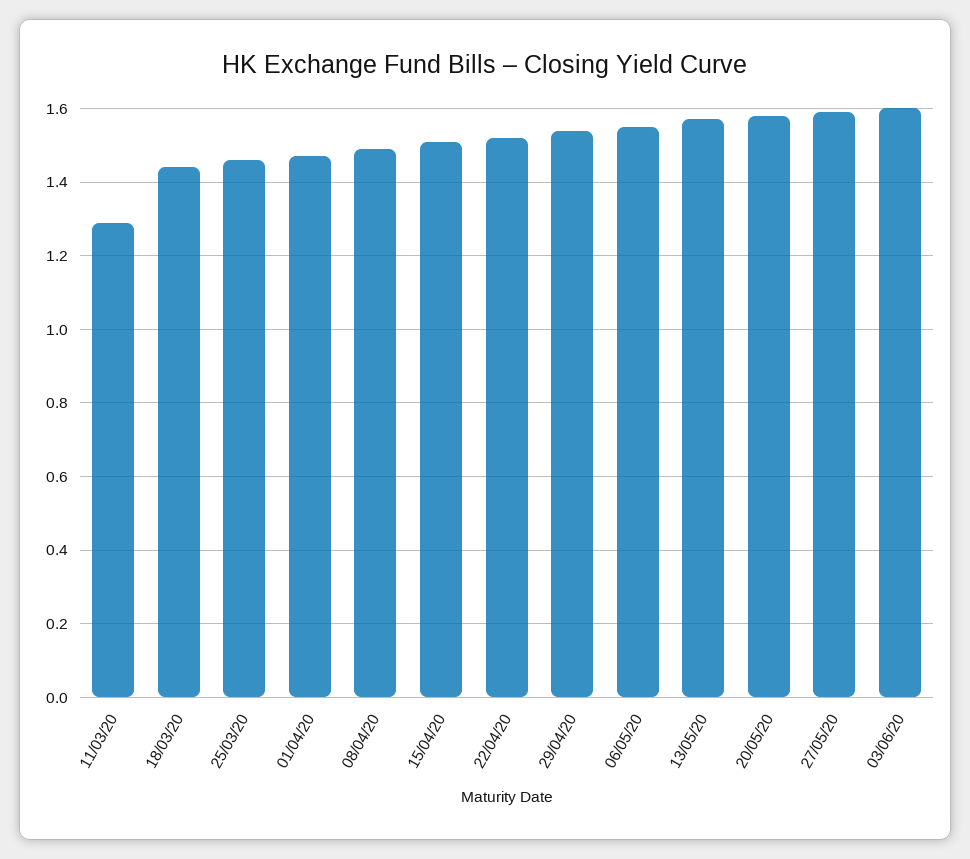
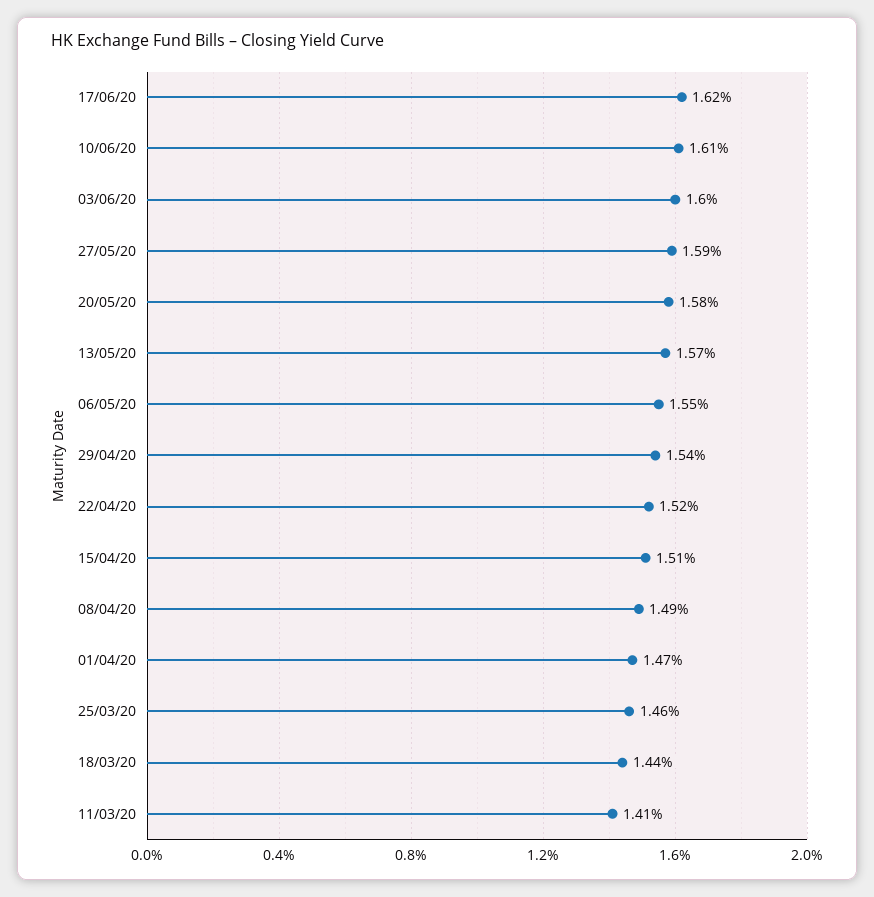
11/03/20: 1.3 -> 1.41
17/06/20: none -> 1.62
10/06/20: none -> 1.61

